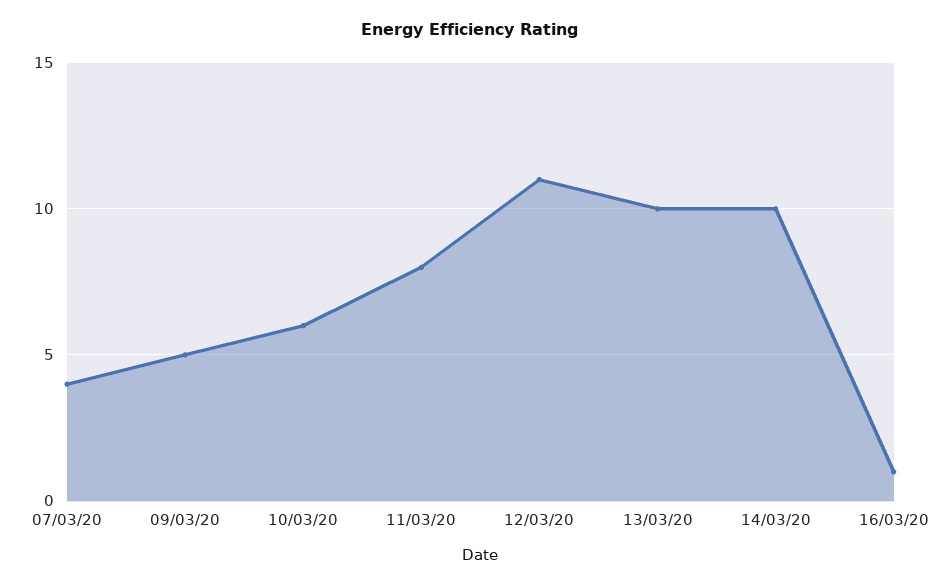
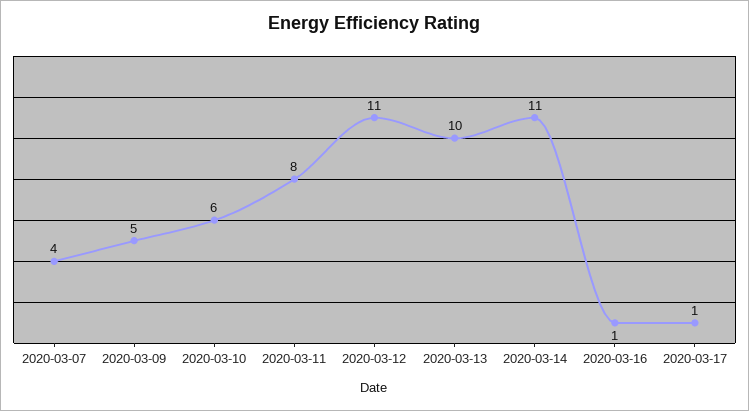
14/03/20: 10 -> 11
2020-03-17: none -> 1

